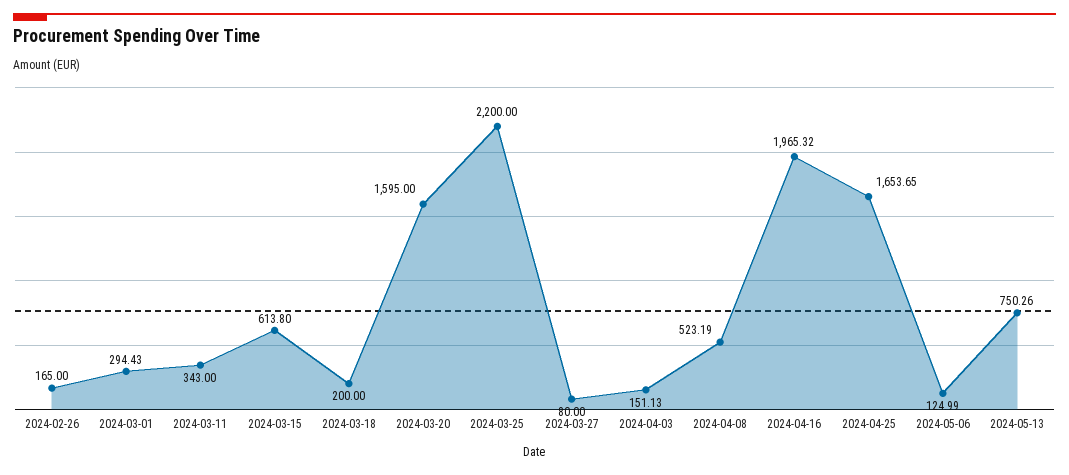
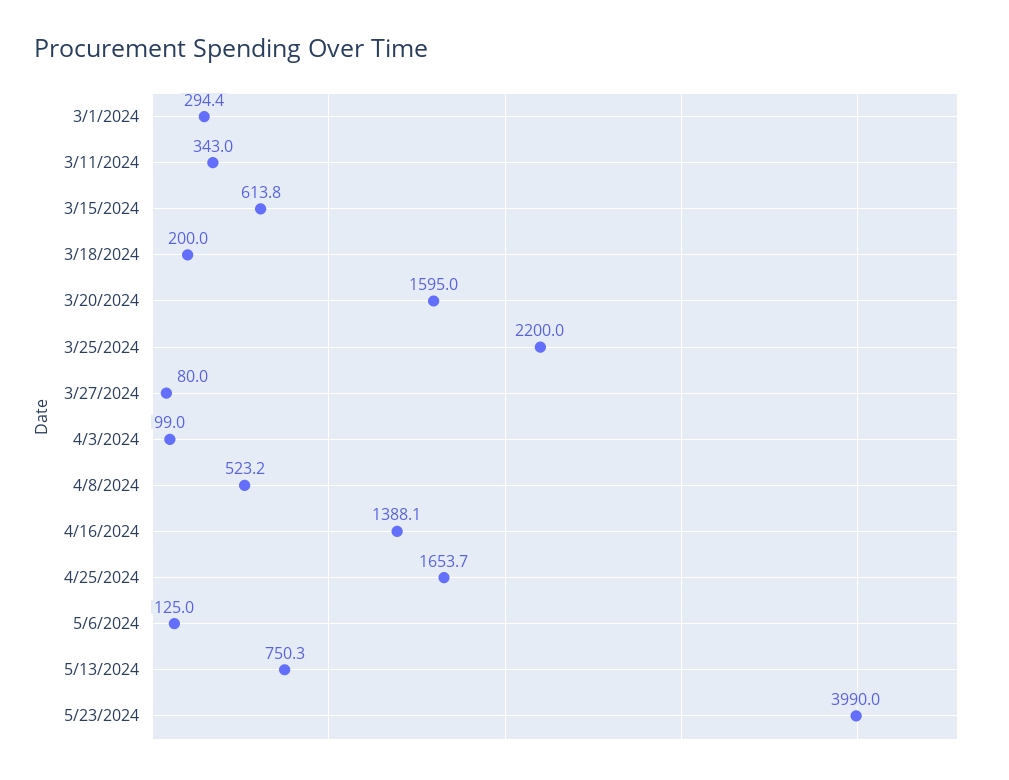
2024-02-26: 165 -> none
2024-04-03: 151.13 -> 99
2024-04-16: 1965.32 -> 1388.1
5/23/2024: none -> 3990

